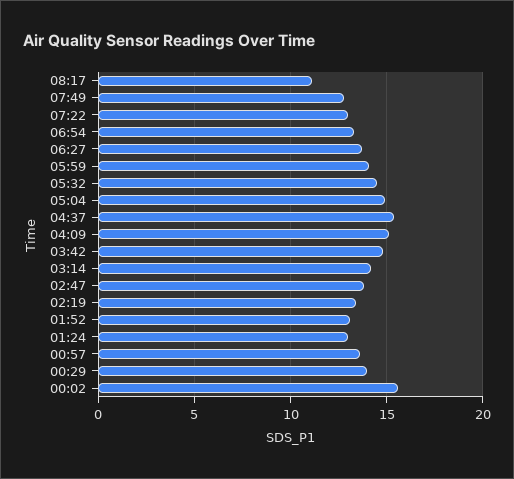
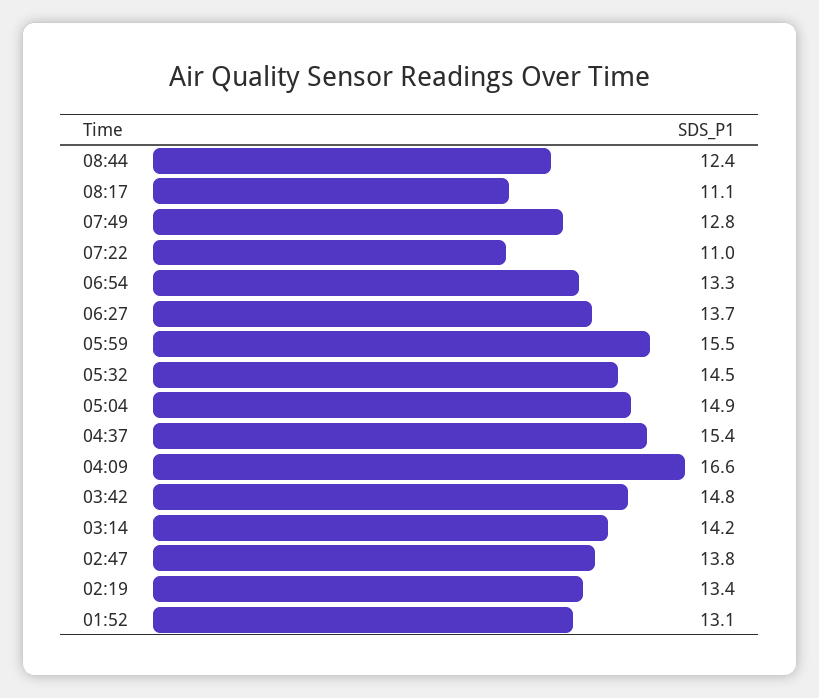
07:22: 13 -> 11
05:59: 14 -> 15.5
04:09: 15 -> 16.6
01:24: 13 -> none
00:57: 13.5 -> none
00:29: 14 -> none
00:02: 15.5 -> none
08:44: none -> 12.4

